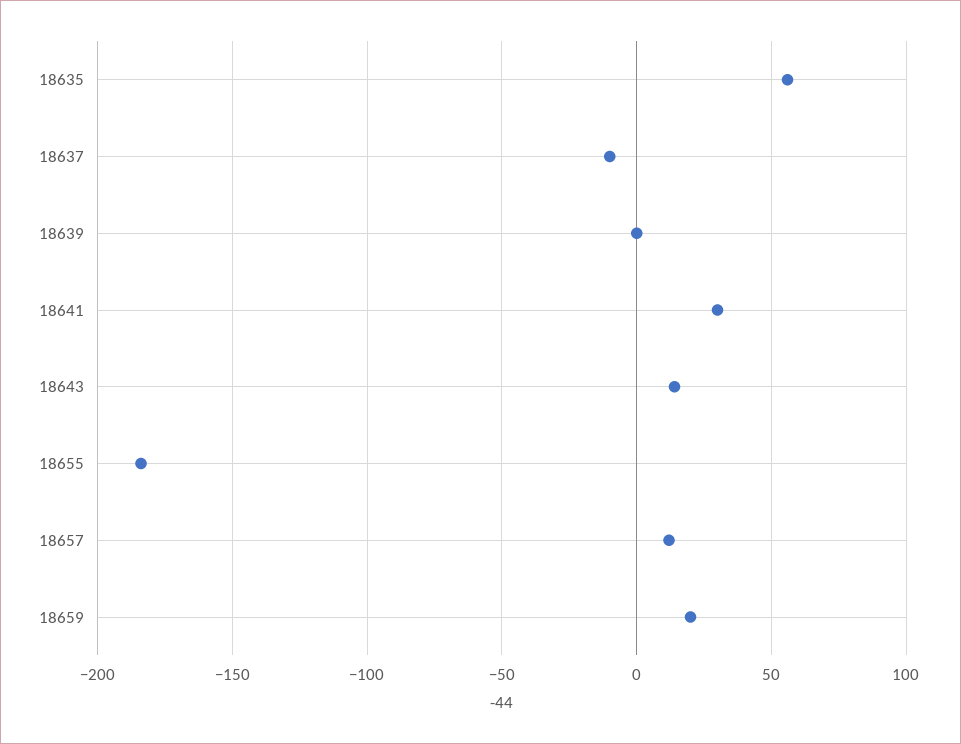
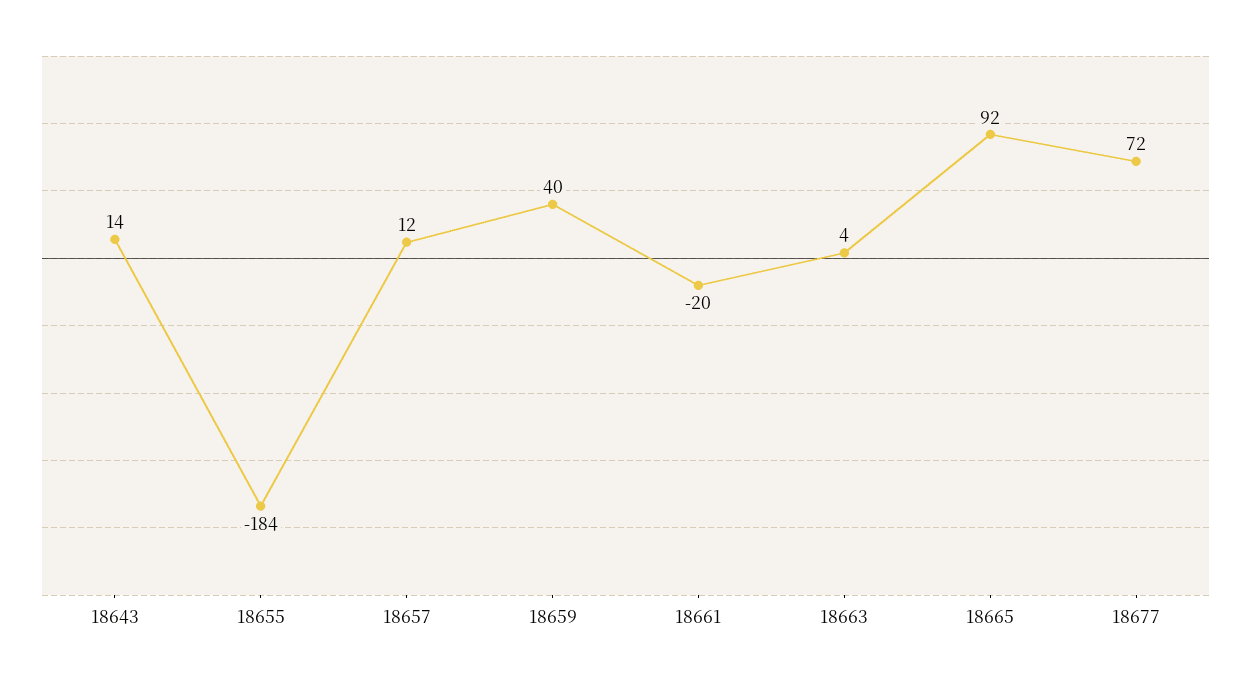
18635: 55 -> none
18637: -10 -> none
18639: 0 -> none
18641: 30 -> none
18659: 20 -> 40
18661: none -> -20
18663: none -> 4
18665: none -> 92
18677: none -> 72

